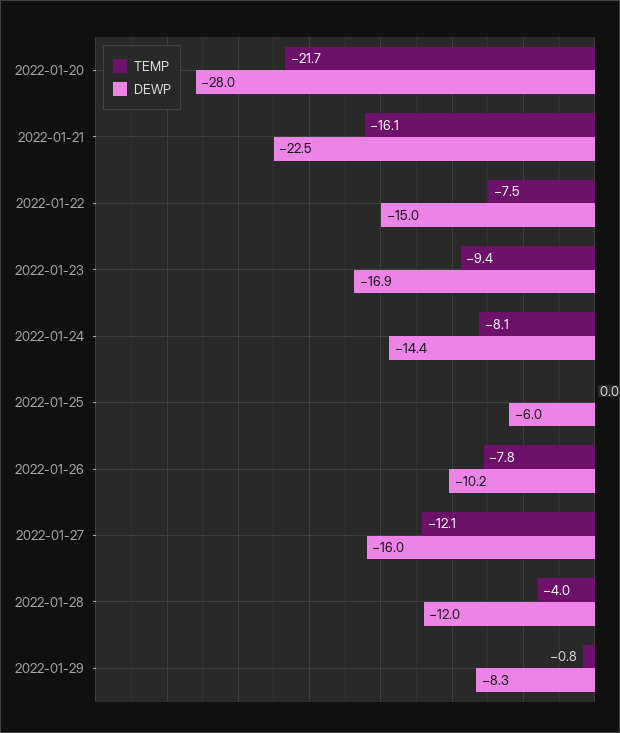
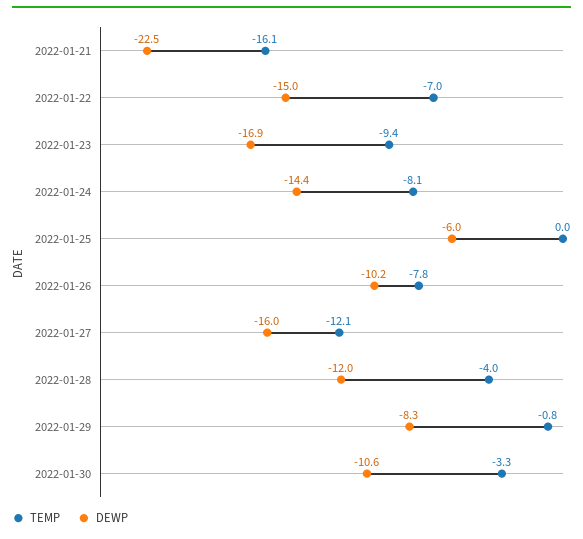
TEMP, 2022-01-20: -21.7 -> none
DEWP, 2022-01-20: -28 -> none
TEMP, 2022-01-22: -7.5 -> -7
TEMP, 2022-01-30: none -> -3.3
DEWP, 2022-01-30: none -> -10.6

